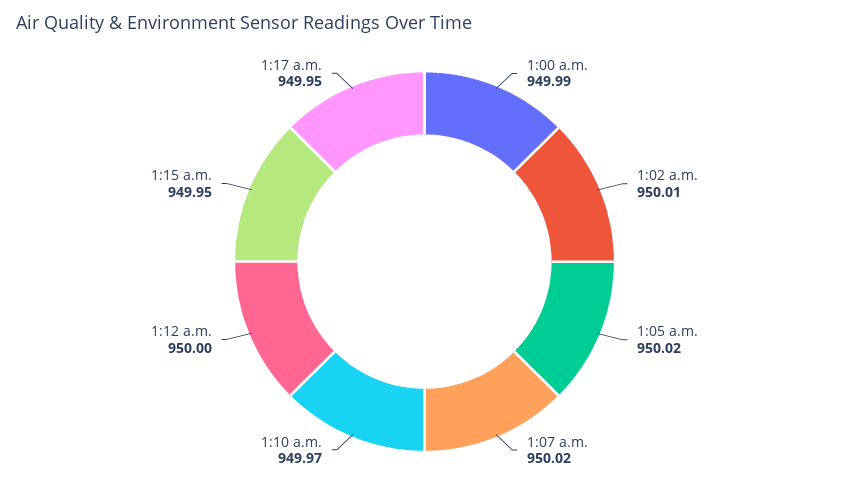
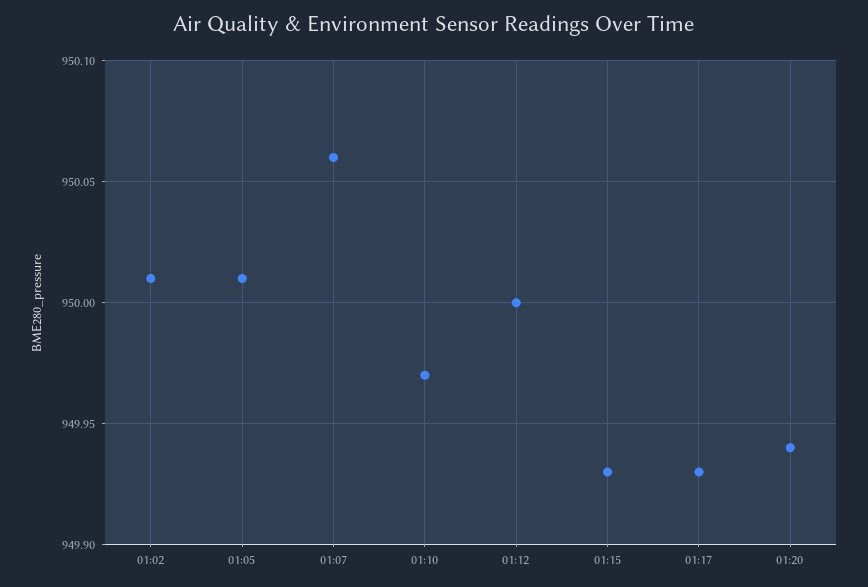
1:00 a.m.: 949.99 -> none
1:05 a.m.: 950.02 -> 950.01
1:07 a.m.: 950.02 -> 950.06
1:15 a.m.: 949.95 -> 949.93
1:17 a.m.: 949.95 -> 949.93
01:20: none -> 949.94

